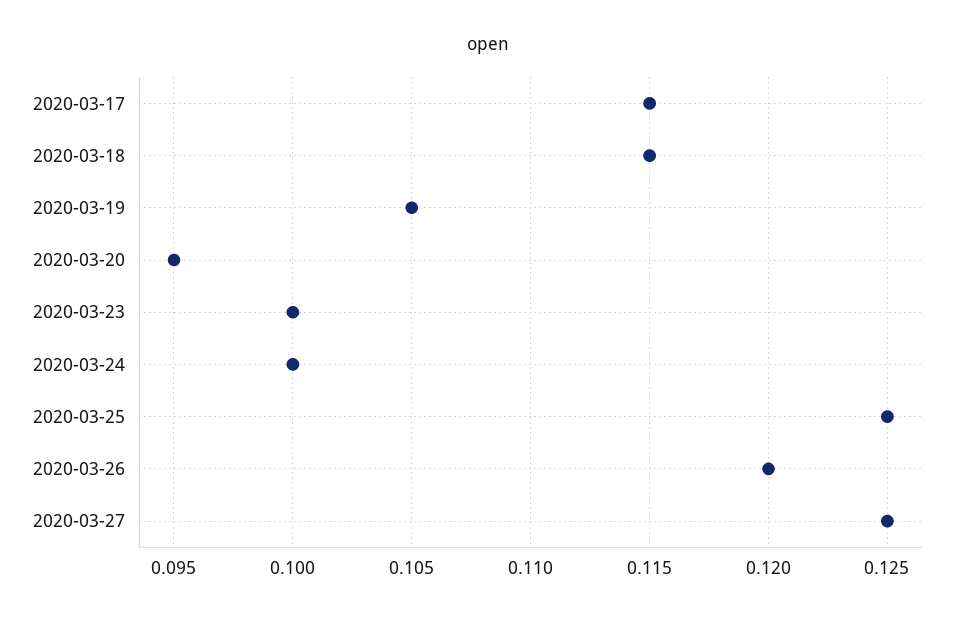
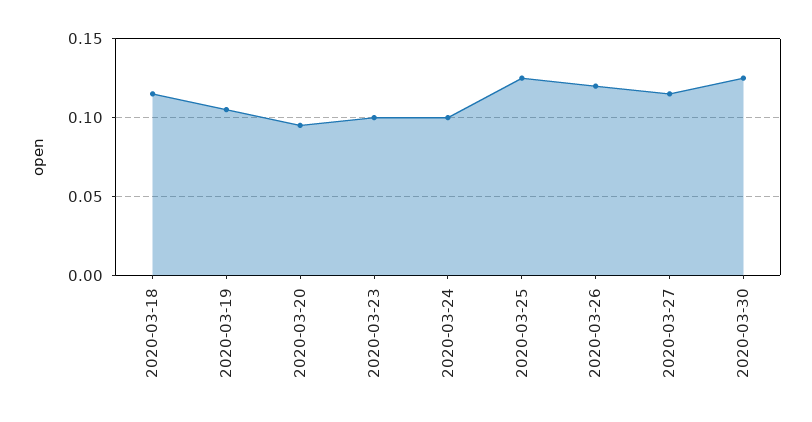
2020-03-17: 0.115 -> none
2020-03-27: 0.125 -> 0.115
2020-03-30: none -> 0.125

